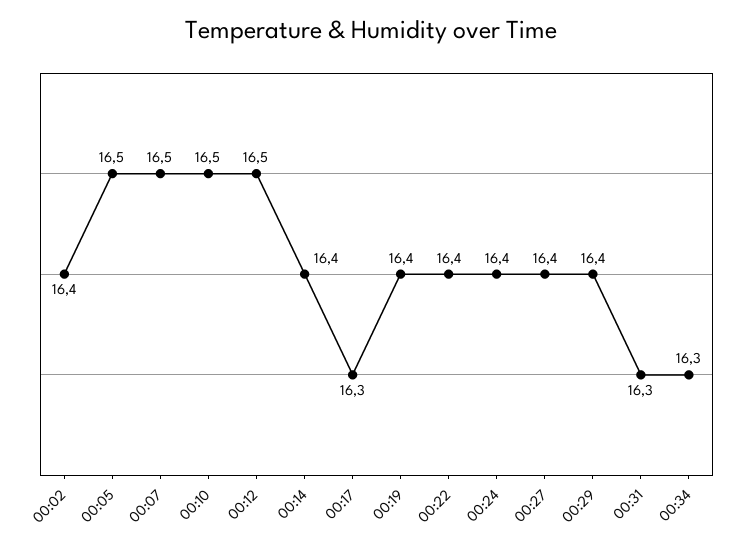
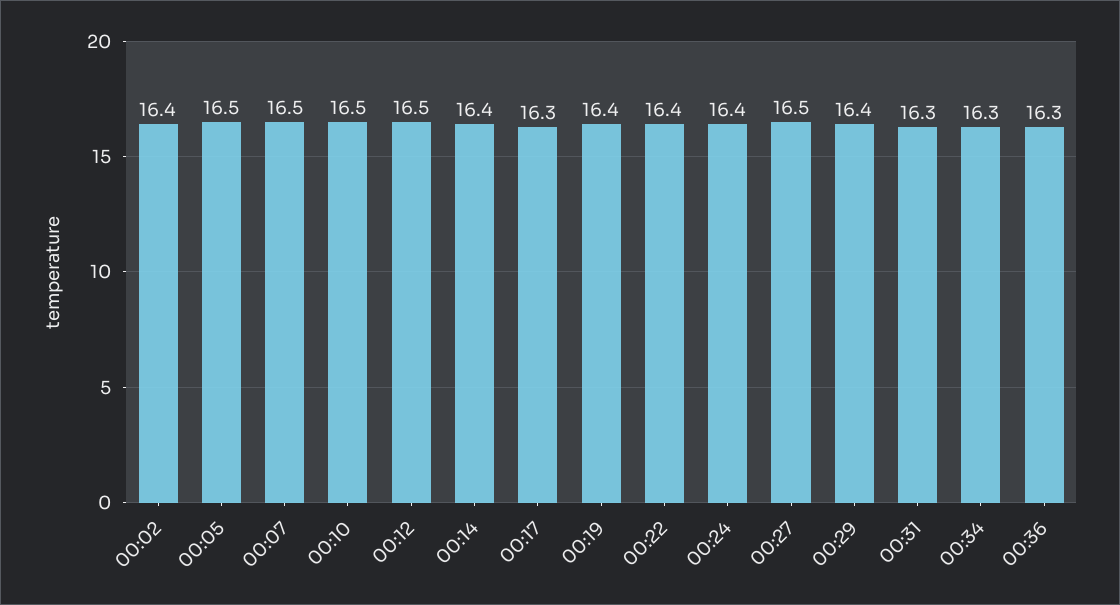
00:27: 16.4 -> 16.5
00:36: none -> 16.3

